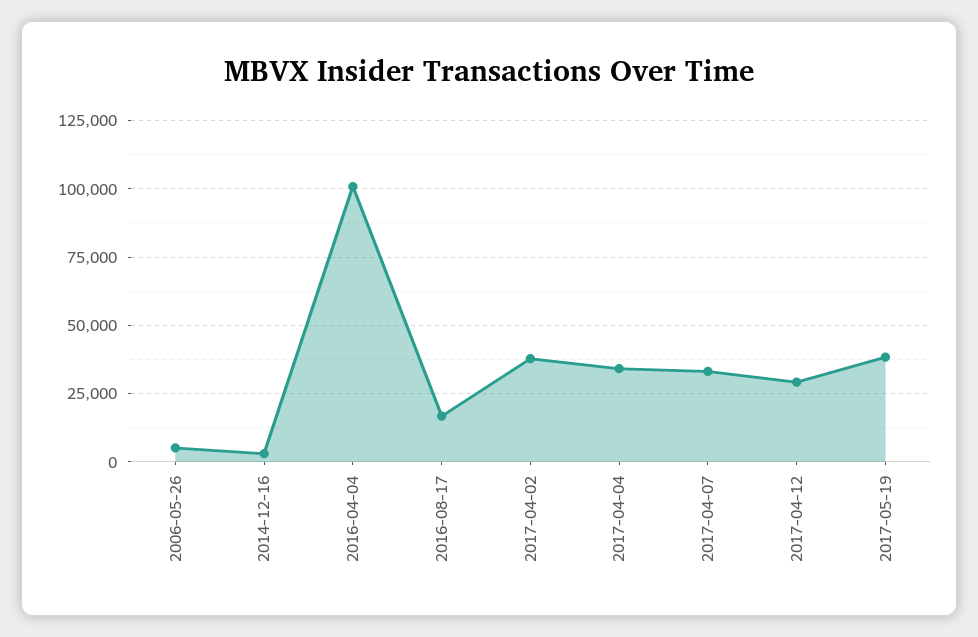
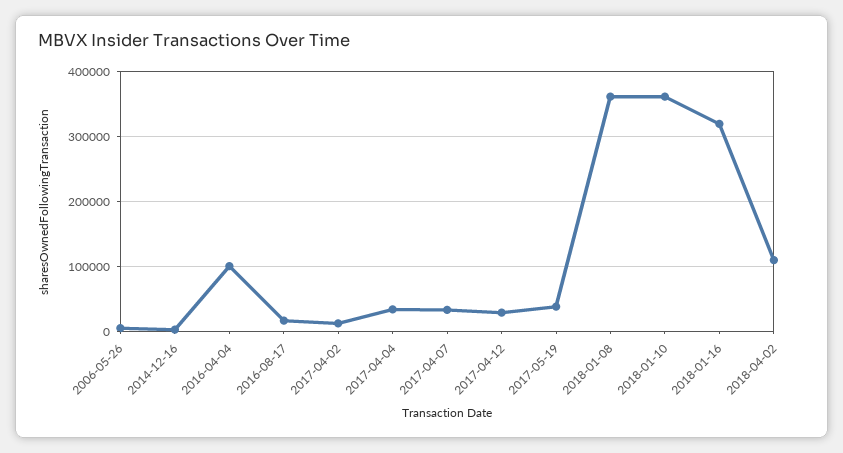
2017-04-02: 37500 -> 10000
2018-01-08: none -> 360000
2018-01-10: none -> 360000
2018-01-16: none -> 320000
2018-04-02: none -> 110000

